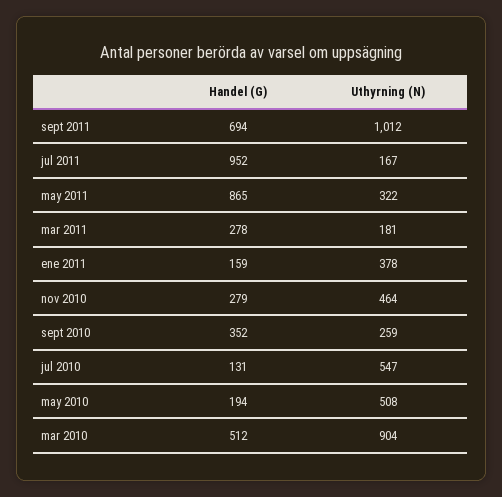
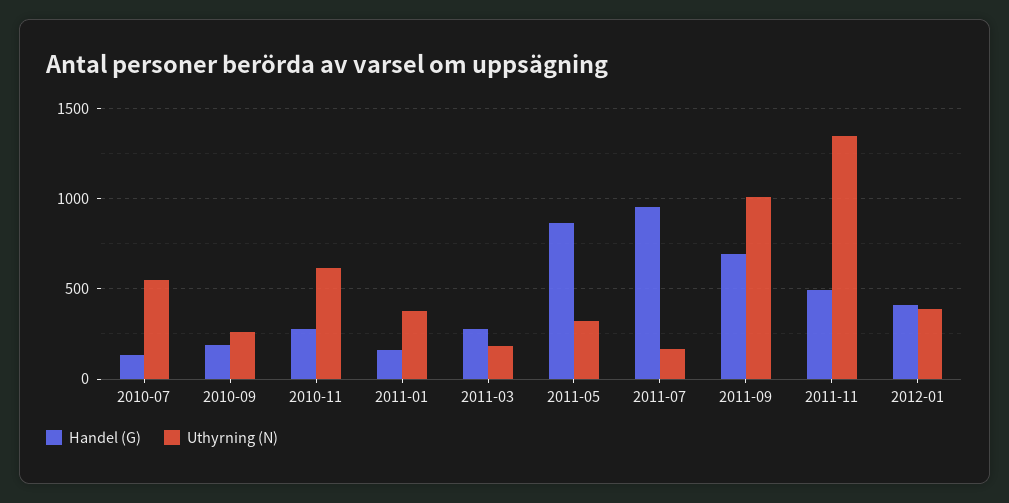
Uthyrning (N), nov 2010: 464 -> 600
Handel (G), sept 2010: 352 -> 200
Handel (G), may 2010: 194 -> none
Uthyrning (N), may 2010: 508 -> none
Handel (G), mar 2010: 512 -> none
Uthyrning (N), mar 2010: 904 -> none
Handel (G), 2011-11: none -> 500
Uthyrning (N), 2011-11: none -> 1350
Handel (G), 2012-01: none -> 400
Uthyrning (N), 2012-01: none -> 400

